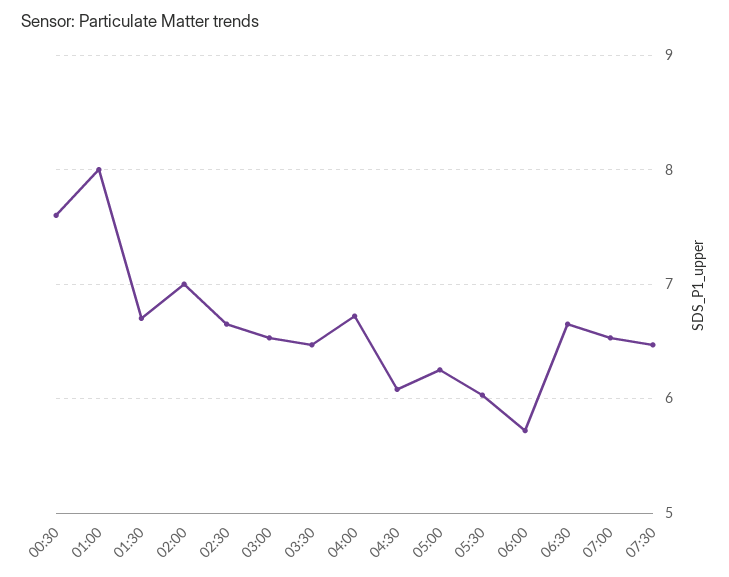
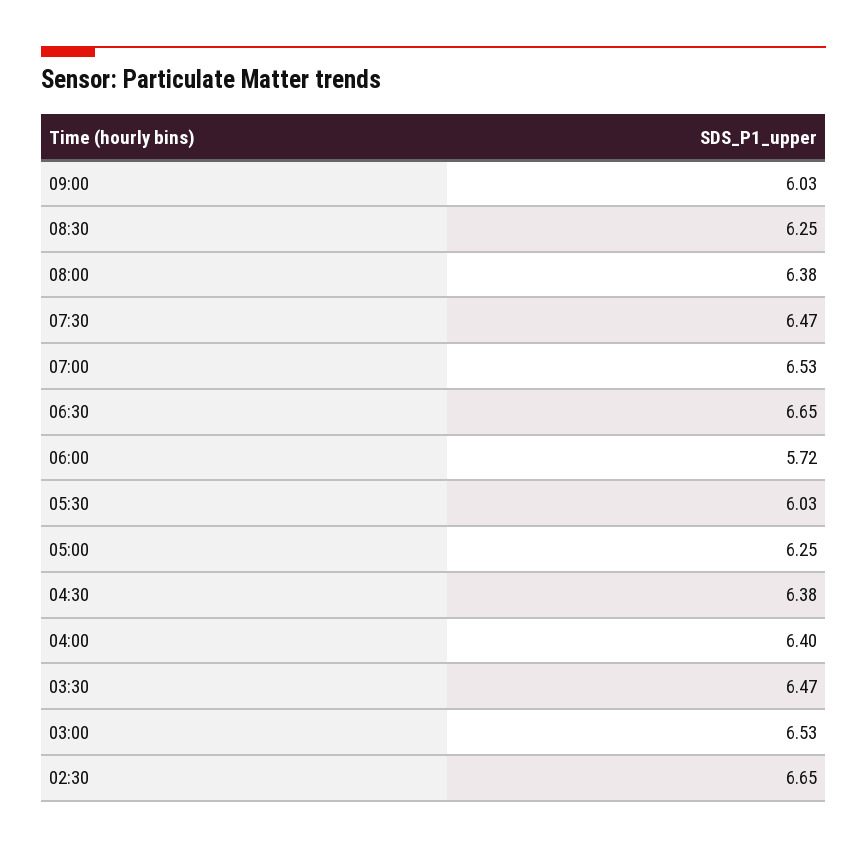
00:30: 7.6 -> none
01:00: 8 -> none
01:30: 6.7 -> none
02:00: 7 -> none
04:00: 6.7 -> 6.4
04:30: 6.1 -> 6.38
09:00: none -> 6.03
08:30: none -> 6.25
08:00: none -> 6.38

